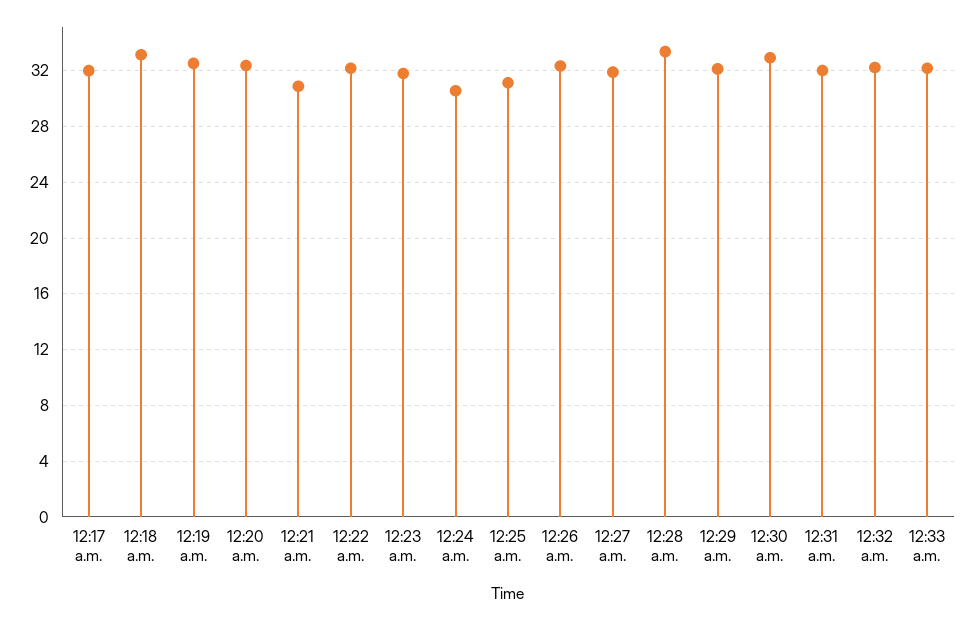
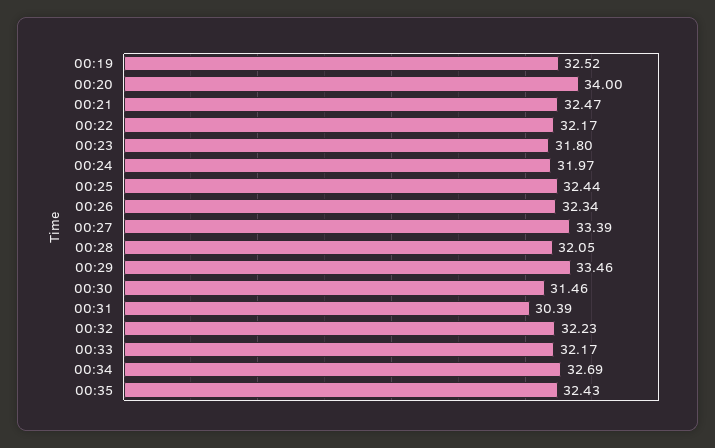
12:17 a.m.: 32 -> none
12:18 a.m.: 33 -> none
12:20 a.m.: 32.5 -> 34
12:21 a.m.: 31 -> 32.47
12:24 a.m.: 30.5 -> 31.97
12:25 a.m.: 31 -> 32.44
12:27 a.m.: 32 -> 33.39
12:28 a.m.: 33.5 -> 32.05
12:29 a.m.: 32 -> 33.46
12:30 a.m.: 33 -> 31.46
12:31 a.m.: 32 -> 30.39
00:34: none -> 32.69
00:35: none -> 32.43

